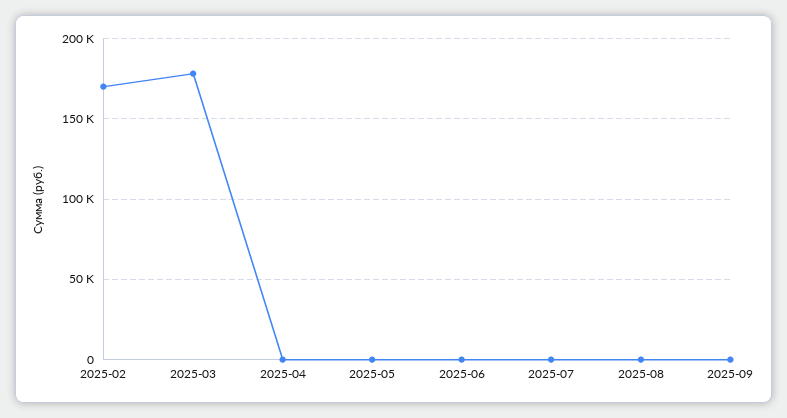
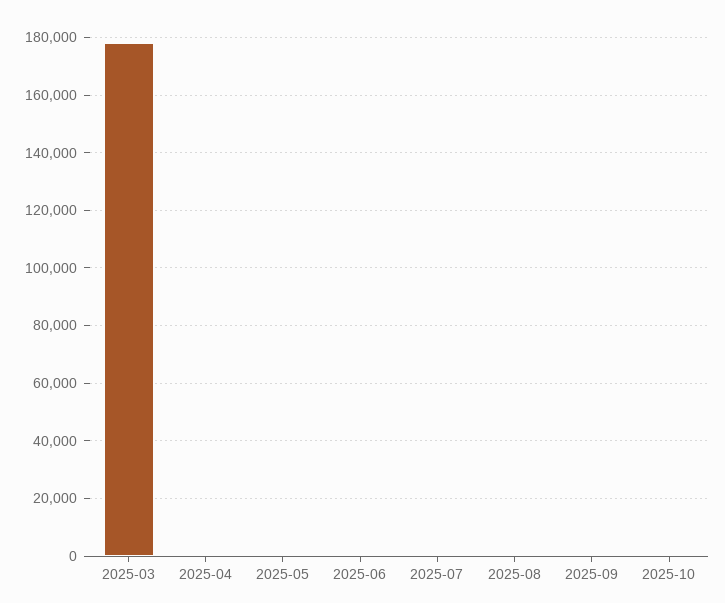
2025-02: 170000 -> none
2025-10: none -> 0

